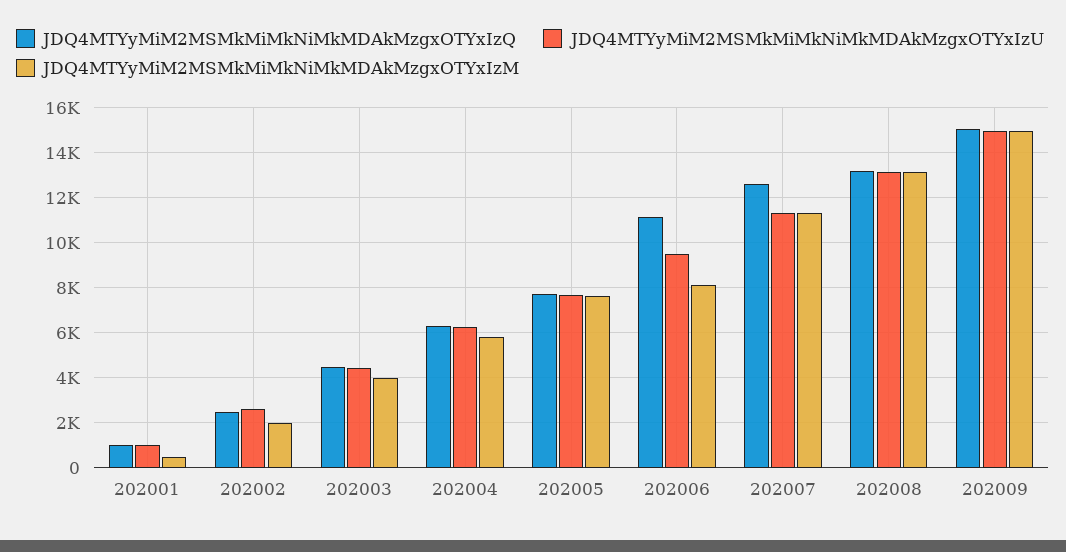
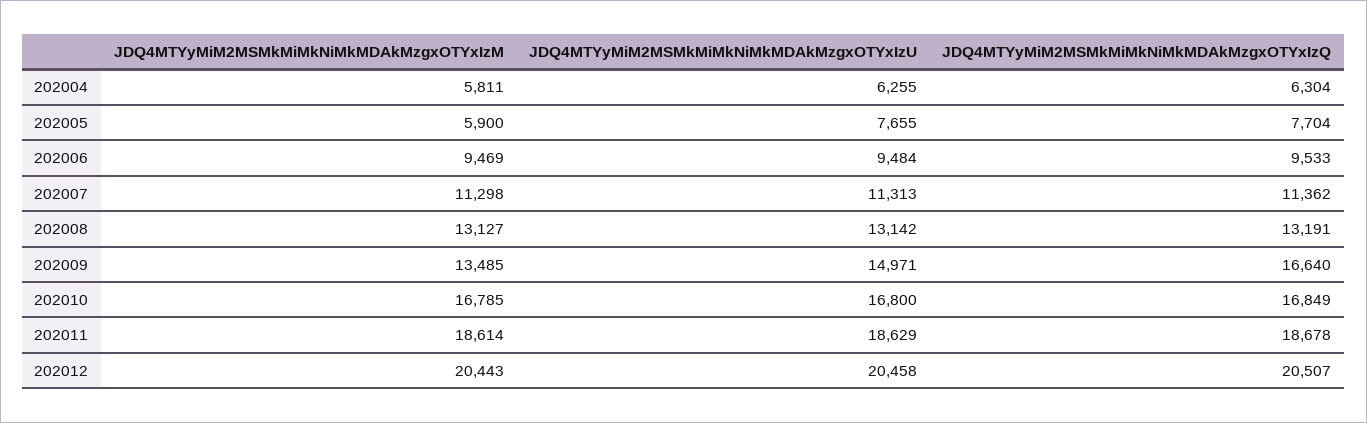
JDQ4MTYyMiM2MSMkMiMkNiMkMDAkMzgxOTYxIzQ, 202001: 1000 -> none
JDQ4MTYyMiM2MSMkMiMkNiMkMDAkMzgxOTYxIzU, 202001: 1000 -> none
JDQ4MTYyMiM2MSMkMiMkNiMkMDAkMzgxOTYxIzM, 202001: 500 -> none
JDQ4MTYyMiM2MSMkMiMkNiMkMDAkMzgxOTYxIzQ, 202002: 2500 -> none
JDQ4MTYyMiM2MSMkMiMkNiMkMDAkMzgxOTYxIzU, 202002: 2500 -> none
JDQ4MTYyMiM2MSMkMiMkNiMkMDAkMzgxOTYxIzM, 202002: 2000 -> none
JDQ4MTYyMiM2MSMkMiMkNiMkMDAkMzgxOTYxIzQ, 202003: 4500 -> none
JDQ4MTYyMiM2MSMkMiMkNiMkMDAkMzgxOTYxIzU, 202003: 4500 -> none
JDQ4MTYyMiM2MSMkMiMkNiMkMDAkMzgxOTYxIzM, 202003: 4000 -> none
JDQ4MTYyMiM2MSMkMiMkNiMkMDAkMzgxOTYxIzM, 202005: 7500 -> 5900
JDQ4MTYyMiM2MSMkMiMkNiMkMDAkMzgxOTYxIzQ, 202006: 11000 -> 9533
JDQ4MTYyMiM2MSMkMiMkNiMkMDAkMzgxOTYxIzM, 202006: 8000 -> 9469
JDQ4MTYyMiM2MSMkMiMkNiMkMDAkMzgxOTYxIzQ, 202007: 12500 -> 11362
JDQ4MTYyMiM2MSMkMiMkNiMkMDAkMzgxOTYxIzQ, 202009: 15000 -> 16640
JDQ4MTYyMiM2MSMkMiMkNiMkMDAkMzgxOTYxIzM, 202009: 15000 -> 13485
JDQ4MTYyMiM2MSMkMiMkNiMkMDAkMzgxOTYxIzM, 202010: none -> 16785
JDQ4MTYyMiM2MSMkMiMkNiMkMDAkMzgxOTYxIzU, 202010: none -> 16800
JDQ4MTYyMiM2MSMkMiMkNiMkMDAkMzgxOTYxIzQ, 202010: none -> 16849
JDQ4MTYyMiM2MSMkMiMkNiMkMDAkMzgxOTYxIzM, 202011: none -> 18614
JDQ4MTYyMiM2MSMkMiMkNiMkMDAkMzgxOTYxIzU, 202011: none -> 18629
JDQ4MTYyMiM2MSMkMiMkNiMkMDAkMzgxOTYxIzQ, 202011: none -> 18678
JDQ4MTYyMiM2MSMkMiMkNiMkMDAkMzgxOTYxIzM, 202012: none -> 20443
JDQ4MTYyMiM2MSMkMiMkNiMkMDAkMzgxOTYxIzU, 202012: none -> 20458
JDQ4MTYyMiM2MSMkMiMkNiMkMDAkMzgxOTYxIzQ, 202012: none -> 20507

